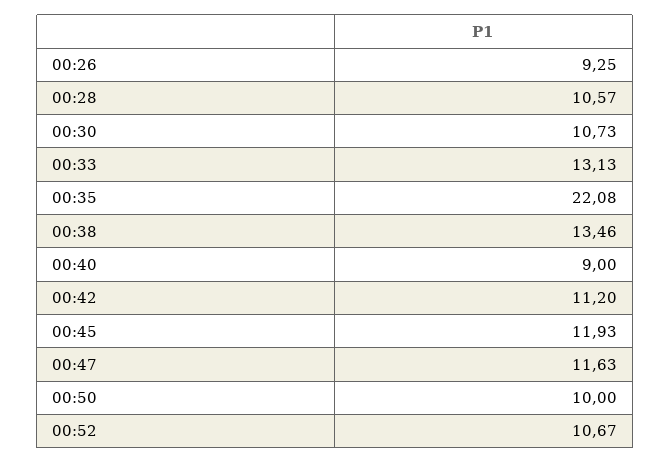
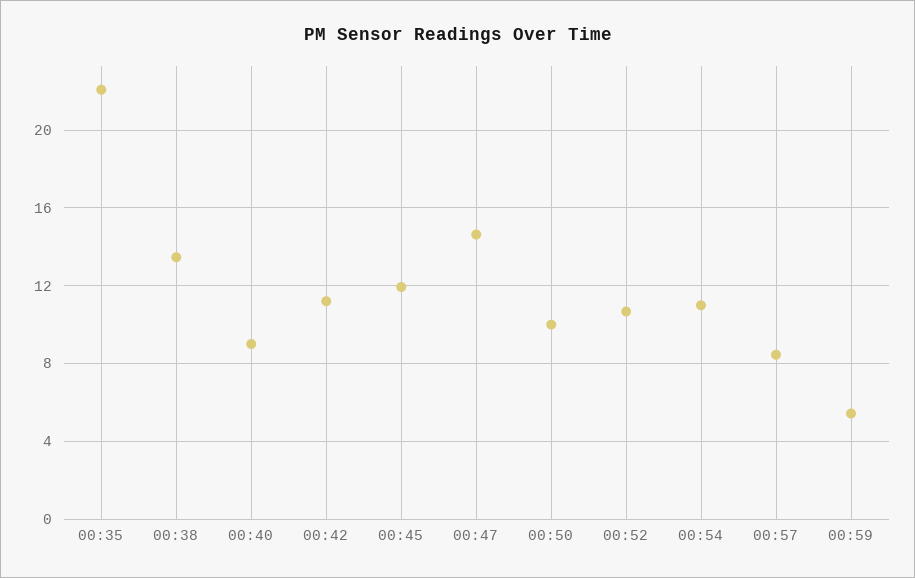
00:26: 9.25 -> none
00:28: 10.57 -> none
00:30: 10.73 -> none
00:33: 13.13 -> none
00:47: 11.63 -> 14.5
00:54: none -> 11
00:57: none -> 8.5
00:59: none -> 5.5

